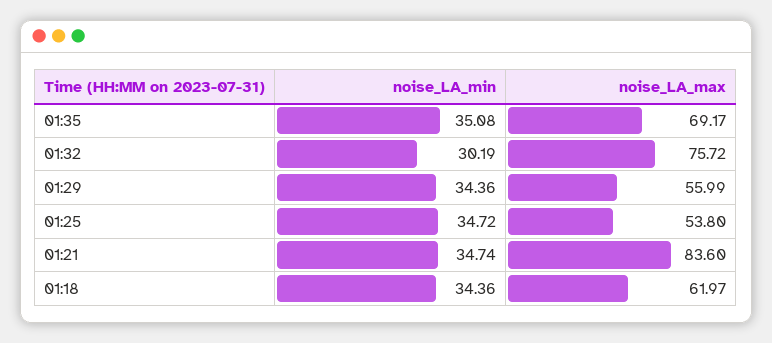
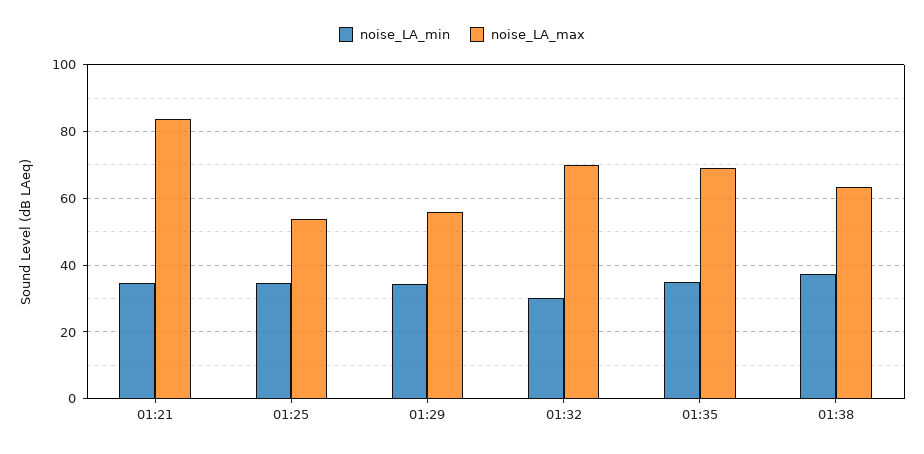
noise_LA_max, 01:32: 75.72 -> 70
noise_LA_min, 01:18: 34.36 -> none
noise_LA_max, 01:18: 61.97 -> none
noise_LA_min, 01:38: none -> 38
noise_LA_max, 01:38: none -> 64

